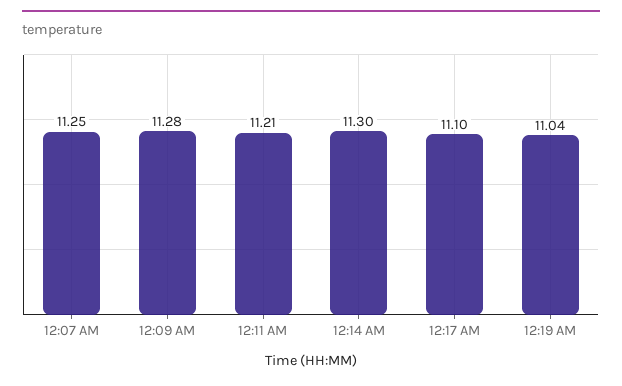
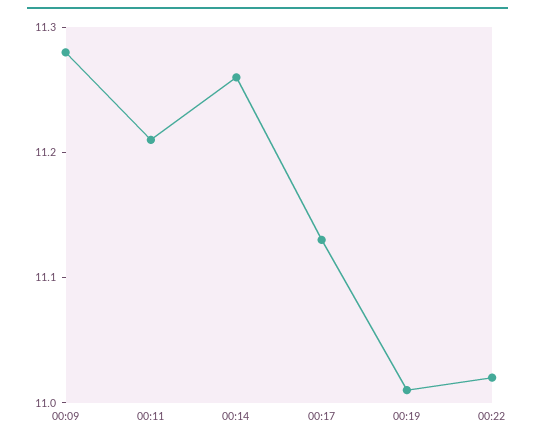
12:07 AM: 11.25 -> none
12:14 AM: 11.3 -> 11.26
12:17 AM: 11.1 -> 11.13
12:19 AM: 11.04 -> 11.01
00:22: none -> 11.02

